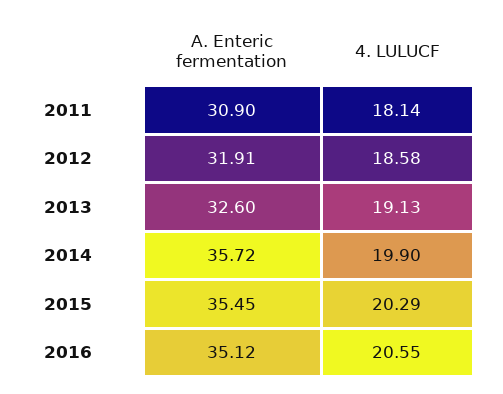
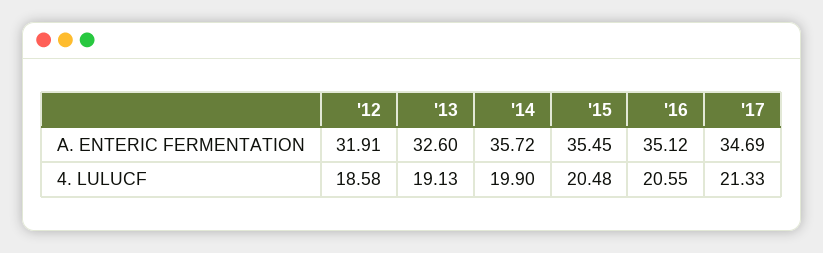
A. Enteric fermentation, 2011: 30.9 -> none
4. LULUCF, 2011: 18.14 -> none
4. LULUCF, 2015: 20.29 -> 20.48
A. Enteric fermentation, '17: none -> 34.69
4. LULUCF, '17: none -> 21.33

